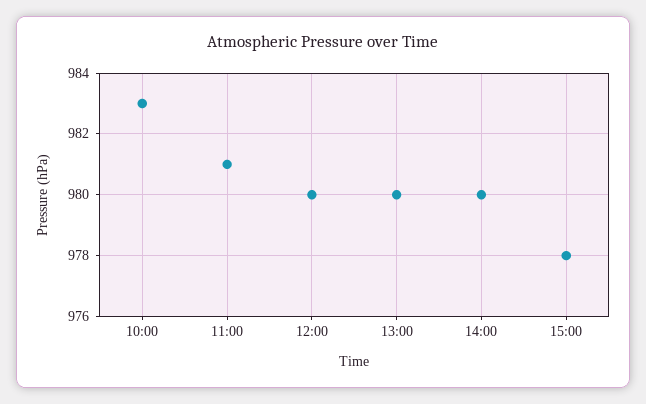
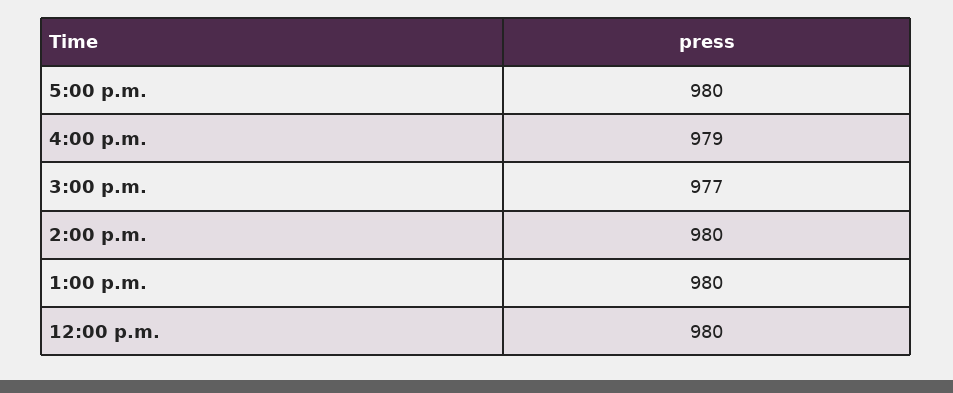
10:00: 983 -> none
11:00: 981 -> none
15:00: 978 -> 977
5:00 p.m.: none -> 980
4:00 p.m.: none -> 979

